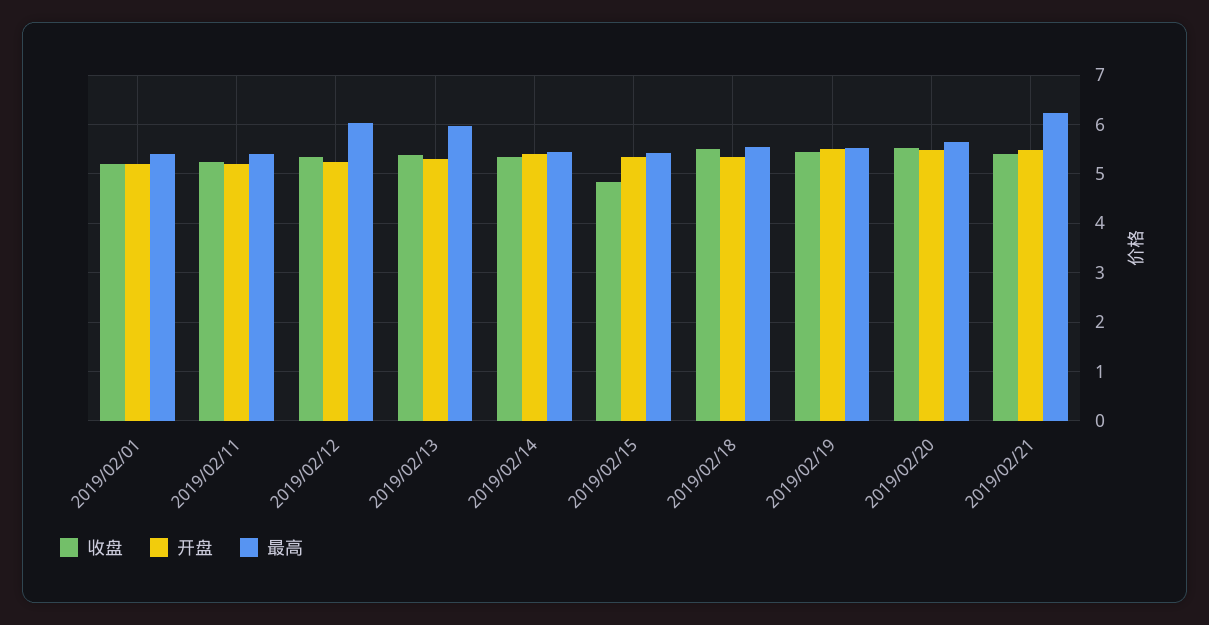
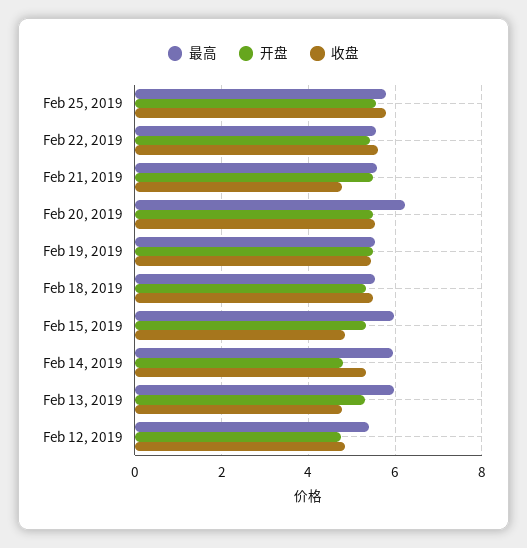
收盘, 2019/02/01: 5.2 -> none
开盘, 2019/02/01: 5.2 -> none
最高, 2019/02/01: 5.4 -> none
收盘, 2019/02/11: 5.2 -> none
开盘, 2019/02/11: 5.2 -> none
最高, 2019/02/11: 5.4 -> none
收盘, 2019/02/12: 5.4 -> 4.8
开盘, 2019/02/12: 5.2 -> 4.8
最高, 2019/02/12: 6 -> 5.4
收盘, 2019/02/13: 5.4 -> 4.8
开盘, 2019/02/14: 5.4 -> 4.8
最高, 2019/02/14: 5.4 -> 6
最高, 2019/02/15: 5.4 -> 6
最高, 2019/02/20: 5.6 -> 6.2
收盘, 2019/02/21: 5.4 -> 4.8
最高, 2019/02/21: 6.2 -> 5.6
最高, Feb 25, 2019: none -> 5.8
开盘, Feb 25, 2019: none -> 5.6
收盘, Feb 25, 2019: none -> 5.8
最高, Feb 22, 2019: none -> 5.6
开盘, Feb 22, 2019: none -> 5.4
收盘, Feb 22, 2019: none -> 5.6

